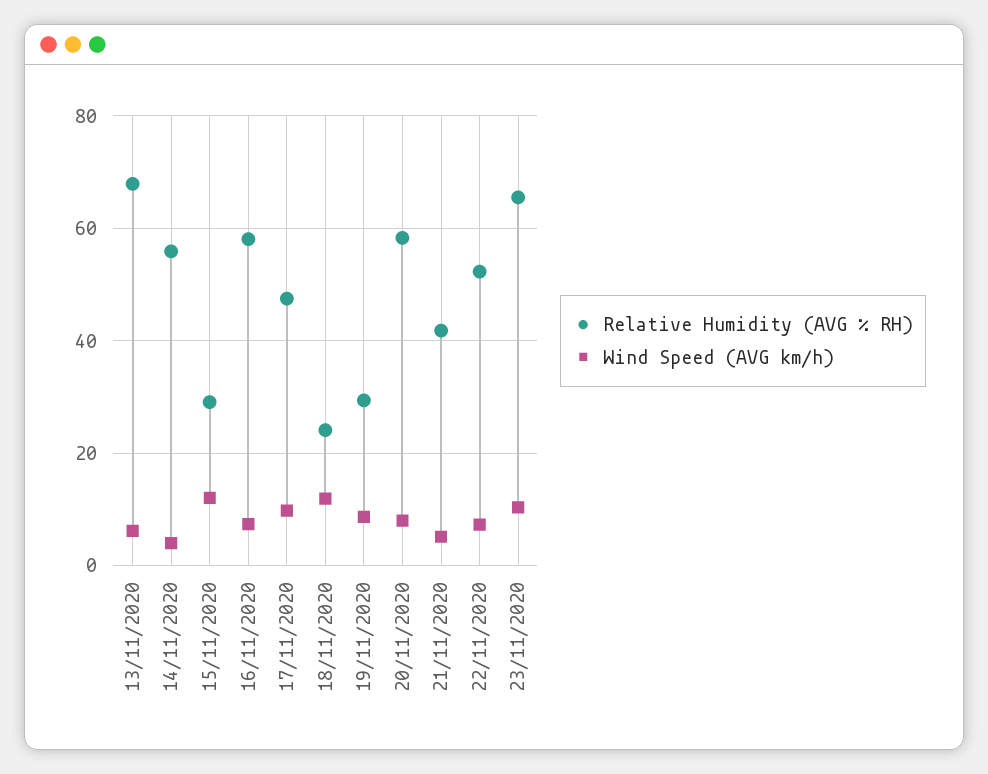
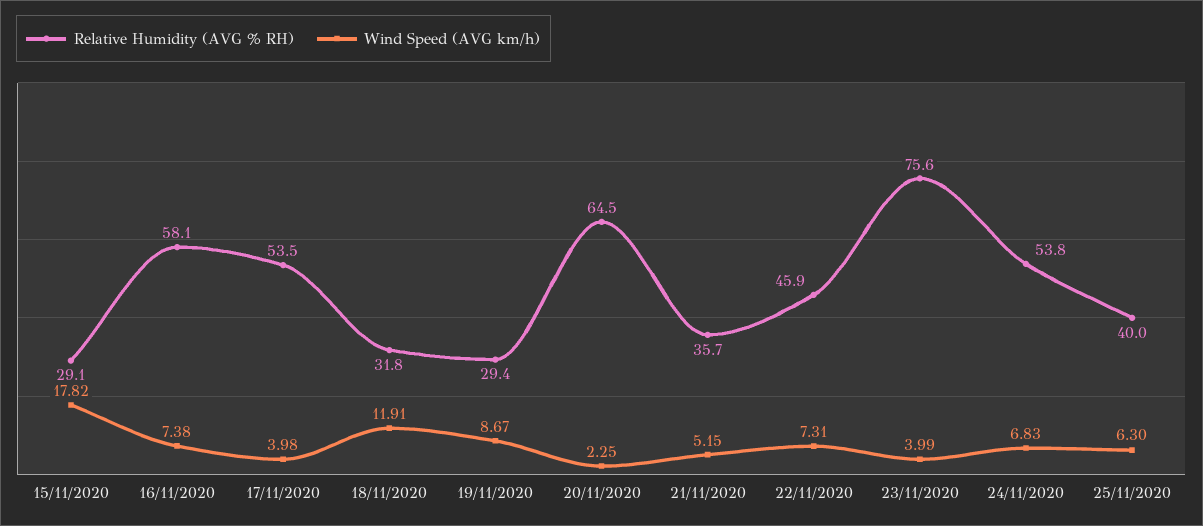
Relative Humidity (AVG % RH), 13/11/2020: 68 -> none
Wind Speed (AVG km/h), 13/11/2020: 6 -> none
Relative Humidity (AVG % RH), 14/11/2020: 56 -> none
Wind Speed (AVG km/h), 14/11/2020: 4 -> none
Wind Speed (AVG km/h), 15/11/2020: 12 -> 17.82
Relative Humidity (AVG % RH), 17/11/2020: 48 -> 53.5
Wind Speed (AVG km/h), 17/11/2020: 10 -> 3.98
Relative Humidity (AVG % RH), 18/11/2020: 24 -> 31.8
Relative Humidity (AVG % RH), 20/11/2020: 58 -> 64.5
Wind Speed (AVG km/h), 20/11/2020: 8 -> 2.25
Relative Humidity (AVG % RH), 21/11/2020: 42 -> 35.7
Relative Humidity (AVG % RH), 22/11/2020: 52 -> 45.9
Relative Humidity (AVG % RH), 23/11/2020: 66 -> 75.6
Wind Speed (AVG km/h), 23/11/2020: 10 -> 3.99
Relative Humidity (AVG % RH), 24/11/2020: none -> 53.8
Wind Speed (AVG km/h), 24/11/2020: none -> 6.83
Relative Humidity (AVG % RH), 25/11/2020: none -> 40
Wind Speed (AVG km/h), 25/11/2020: none -> 6.3

